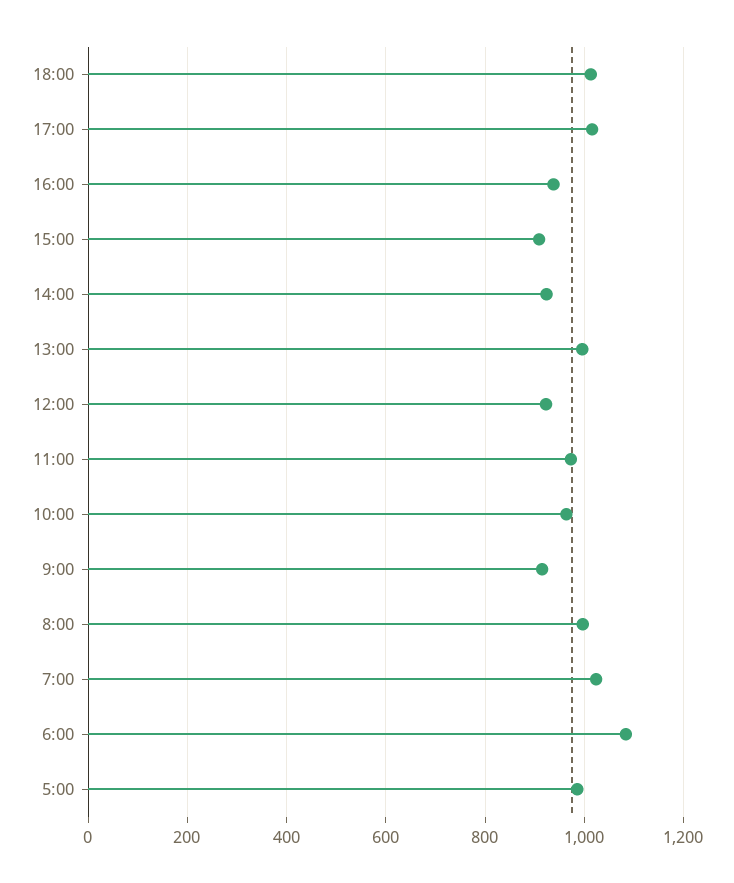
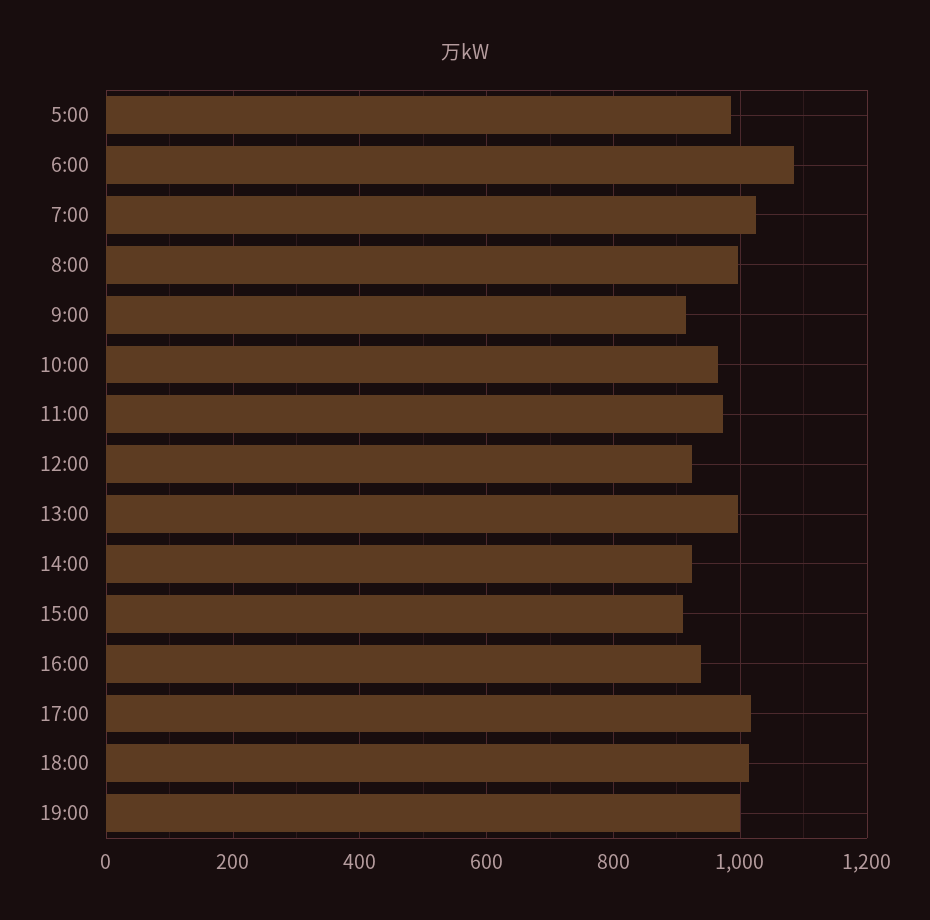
19:00: none -> 1000

